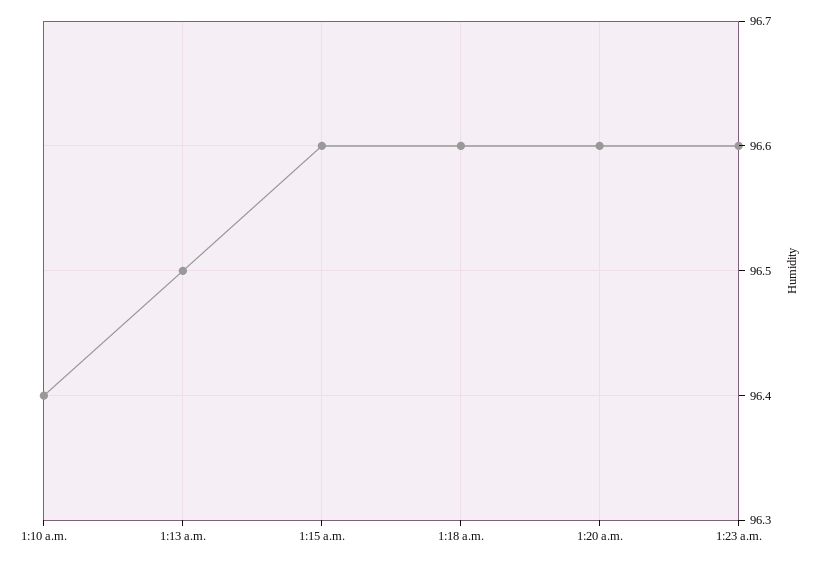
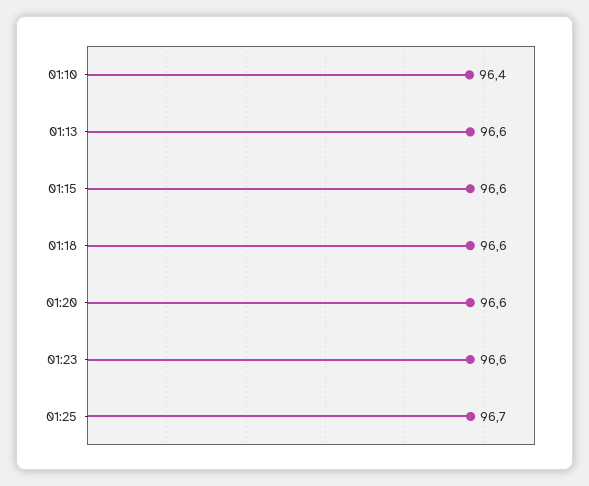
1:13 a.m.: 96.5 -> 96.6
01:25: none -> 96.7

